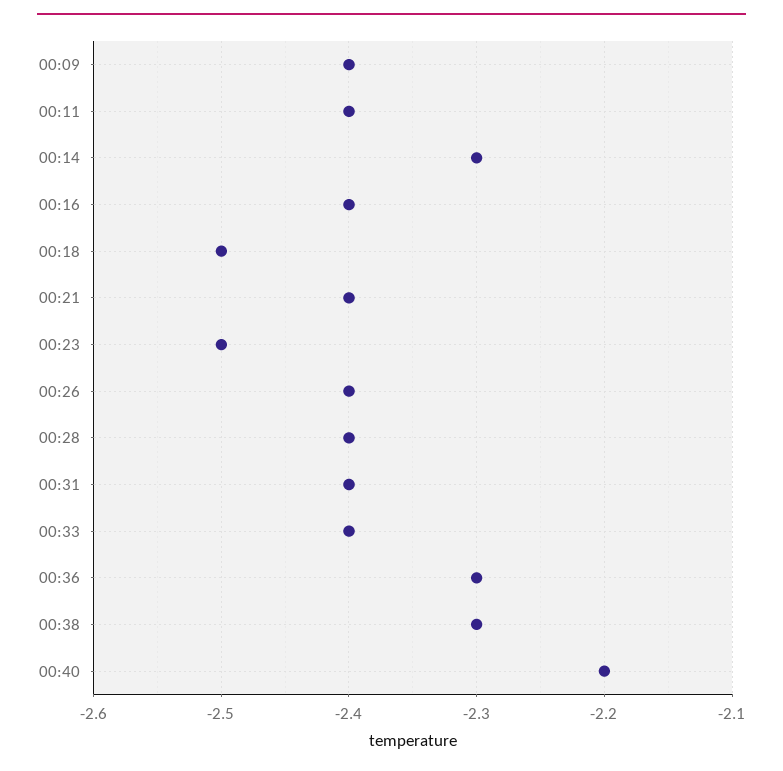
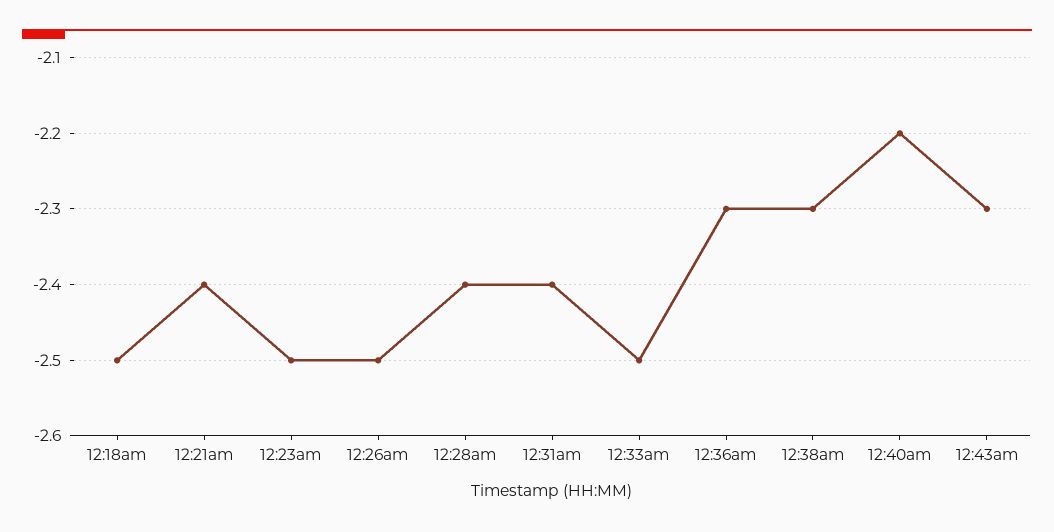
00:09: -2.4 -> none
00:11: -2.4 -> none
00:14: -2.3 -> none
00:16: -2.4 -> none
00:26: -2.4 -> -2.5
00:33: -2.4 -> -2.5
12:43am: none -> -2.3

